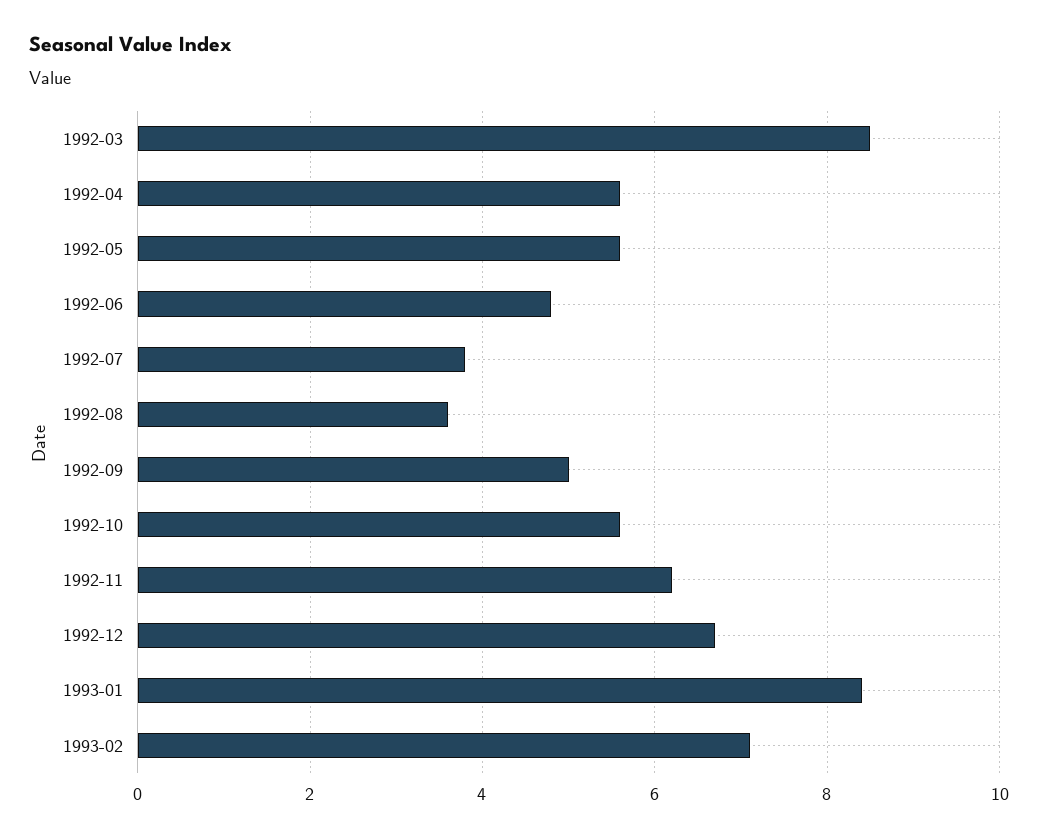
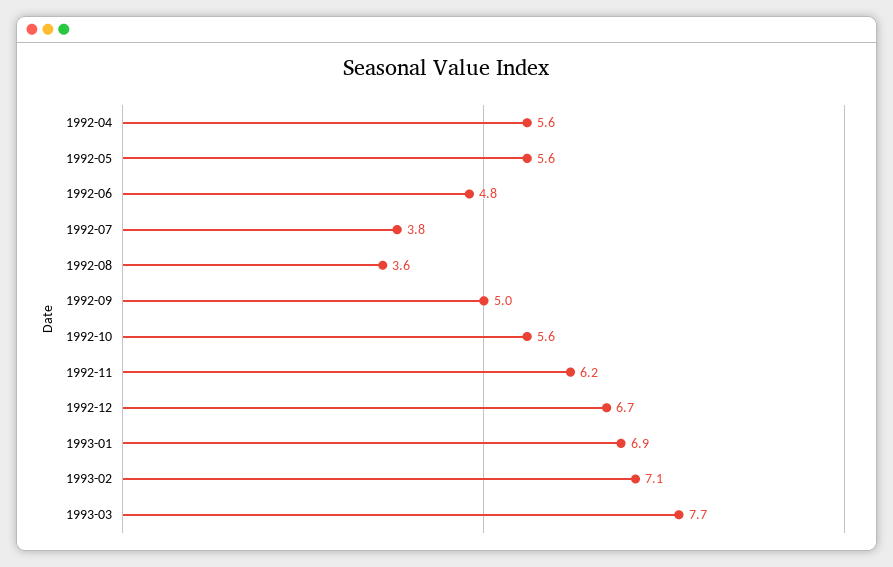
1992-03: 8.5 -> none
1993-01: 8.5 -> 6.9
1993-03: none -> 7.7

